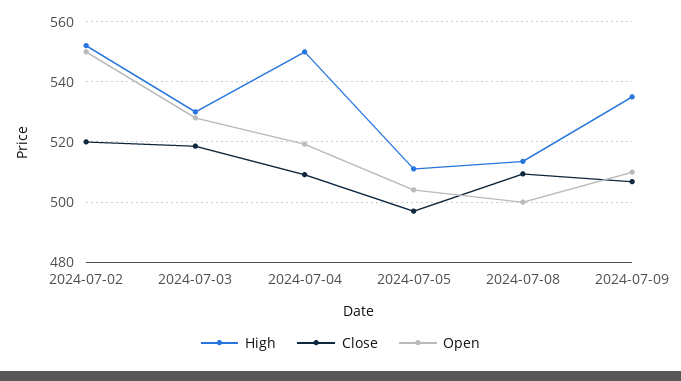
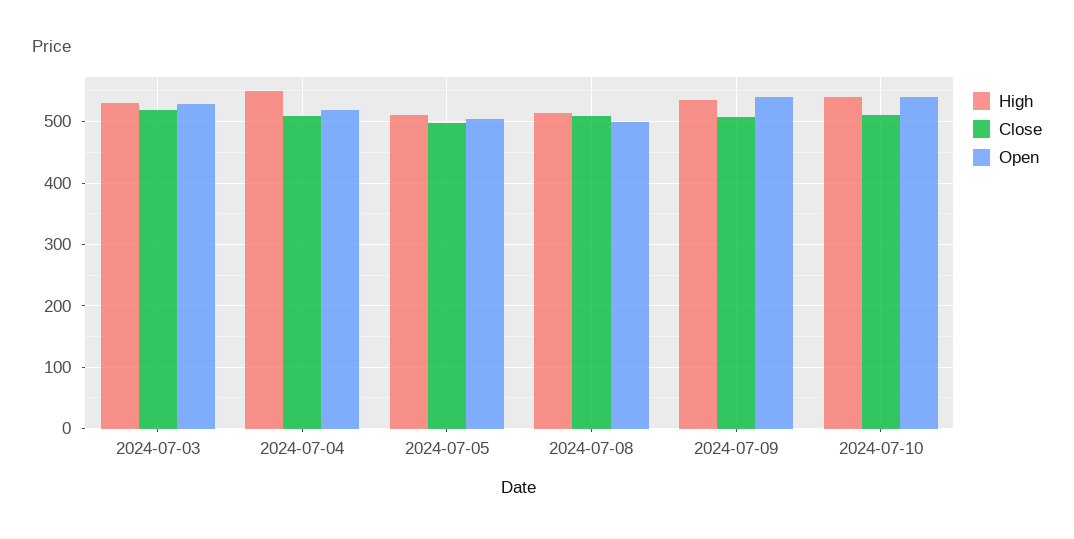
High, 2024-07-02: 552 -> none
Close, 2024-07-02: 520 -> none
Open, 2024-07-02: 550 -> none
Open, 2024-07-09: 510 -> 540
High, 2024-07-10: none -> 540
Close, 2024-07-10: none -> 510
Open, 2024-07-10: none -> 540

